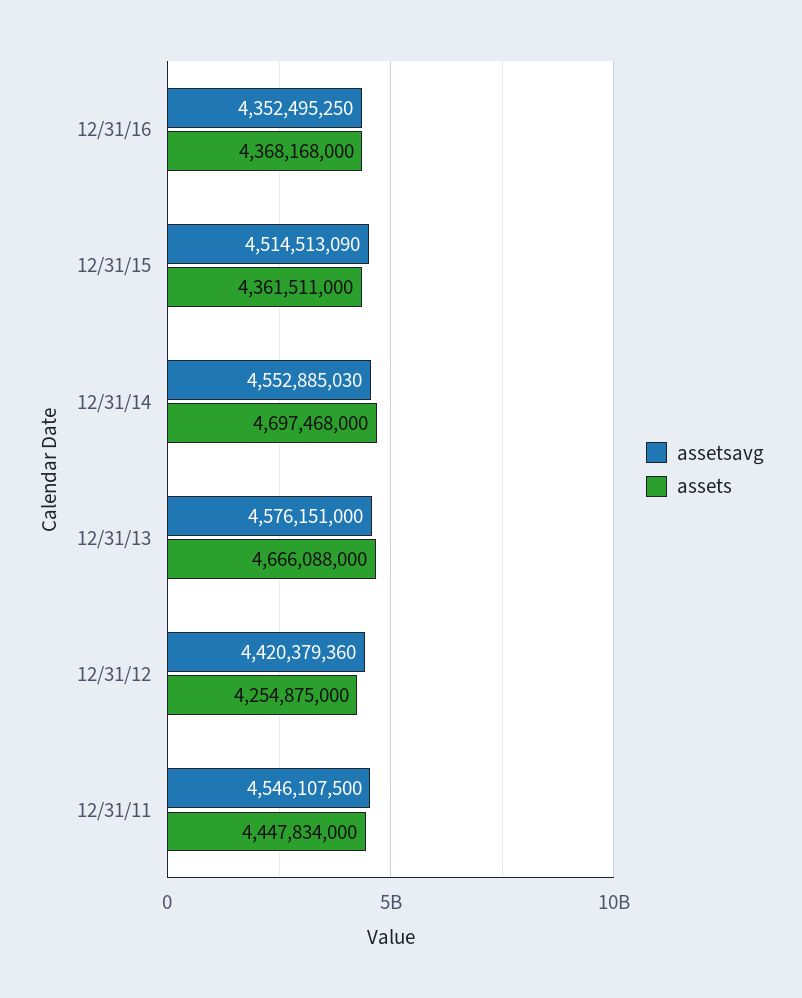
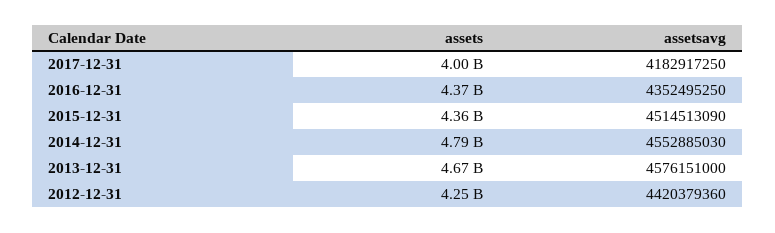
assets, 12/31/14: 4697468000 -> 4790000000
assetsavg, 12/31/11: 4546107500 -> none
assets, 12/31/11: 4447834000 -> none
assets, 2017-12-31: none -> 4000000000
assetsavg, 2017-12-31: none -> 4182917250

